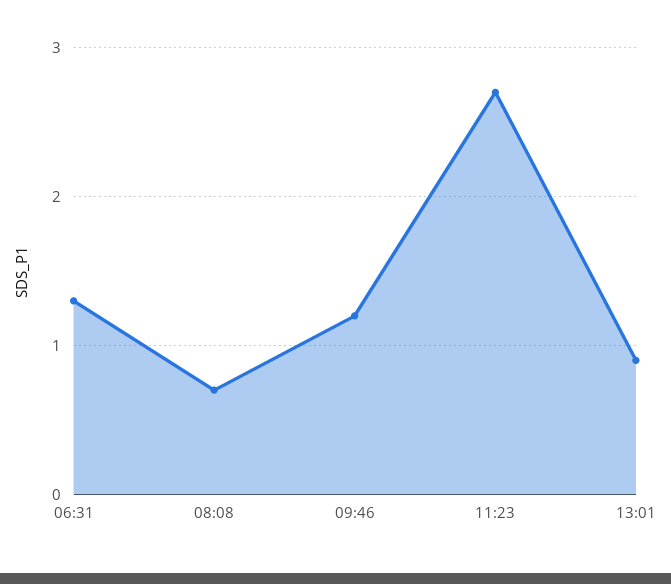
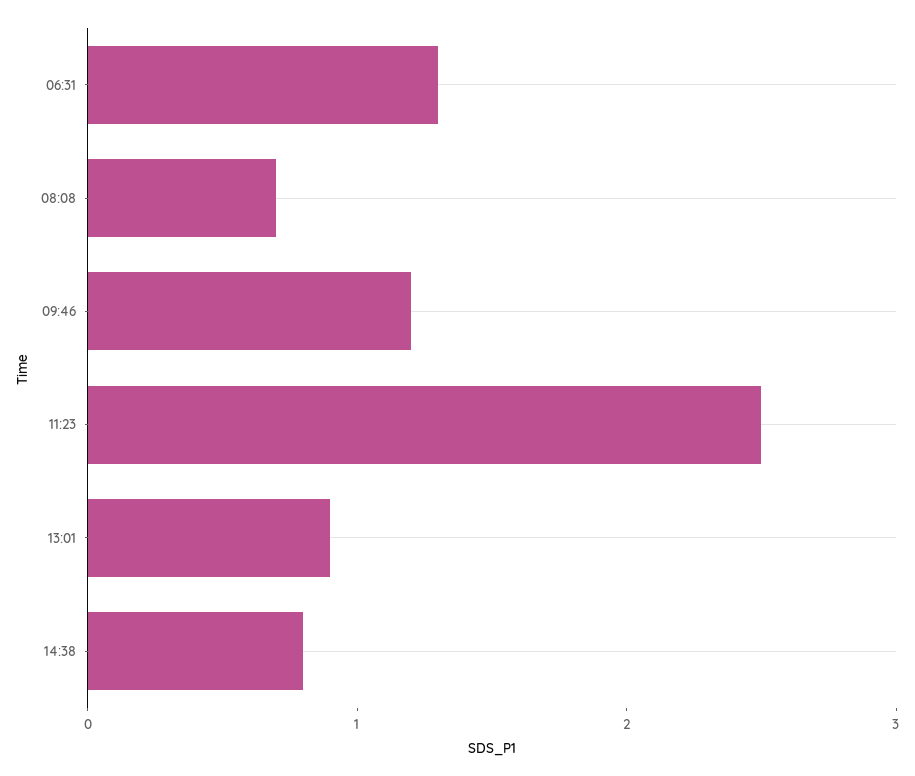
11:23: 2.7 -> 2.5
14:38: none -> 0.8

